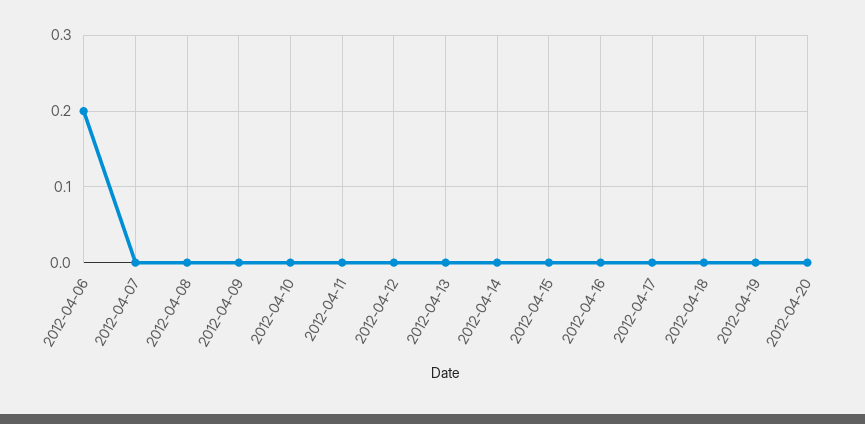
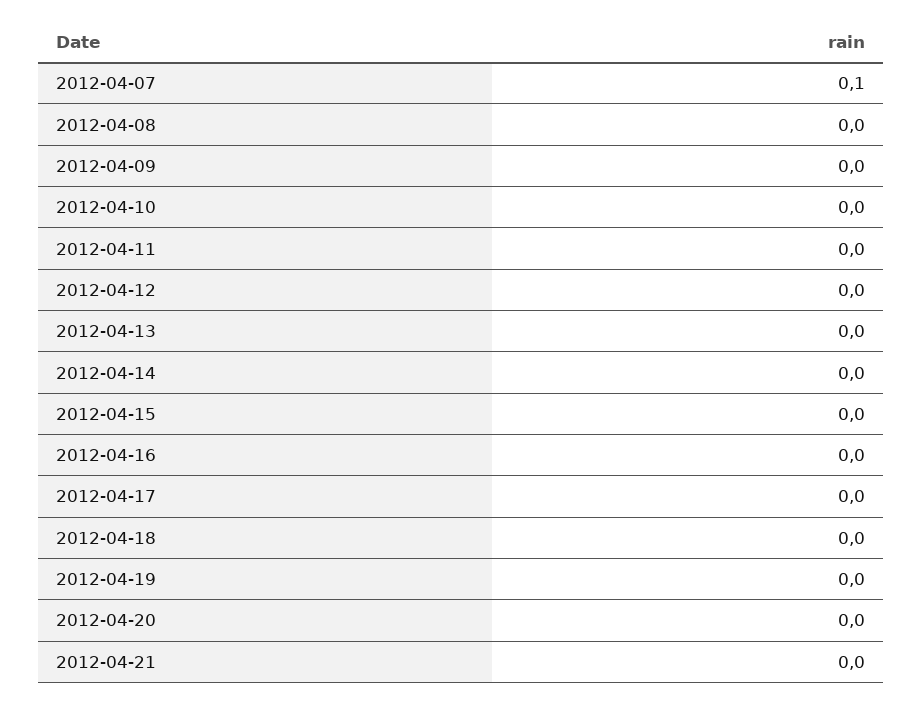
2012-04-06: 0.2 -> none
2012-04-07: 0 -> 0.1
2012-04-21: none -> 0

